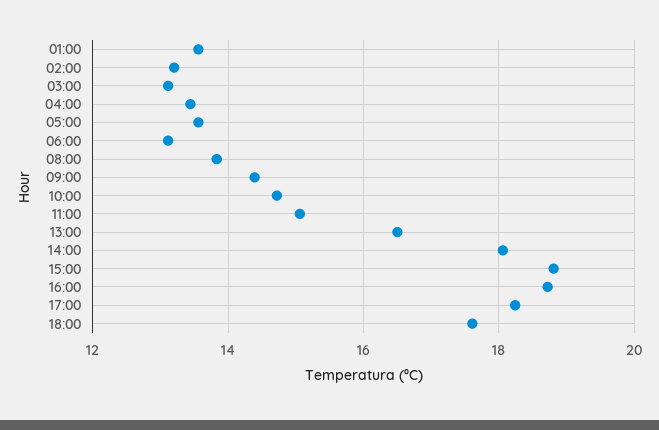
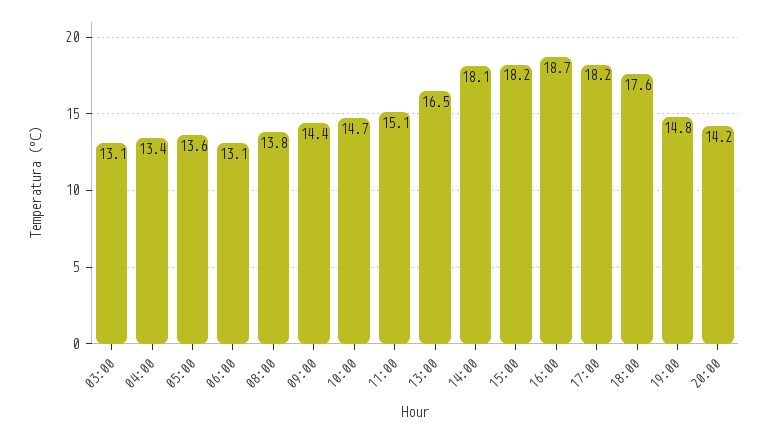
01:00: 13.6 -> none
02:00: 13.2 -> none
15:00: 18.8 -> 18.2
19:00: none -> 14.8
20:00: none -> 14.2

